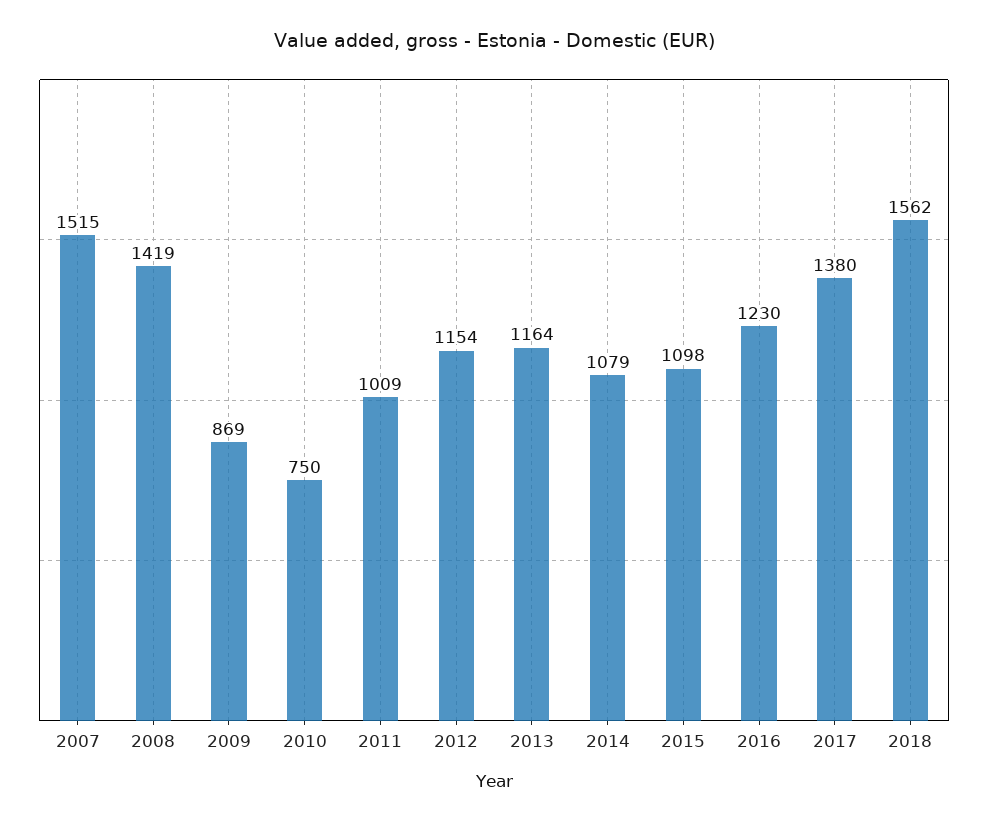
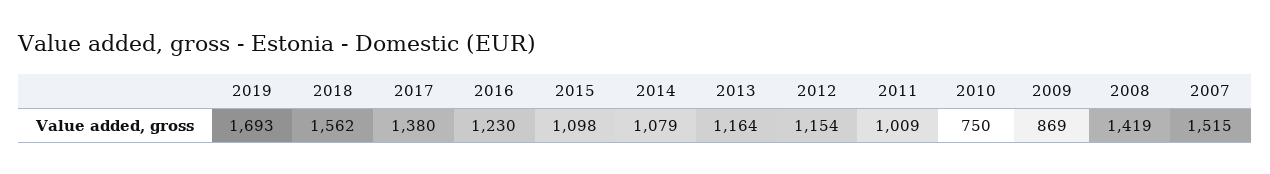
2019: none -> 1693

